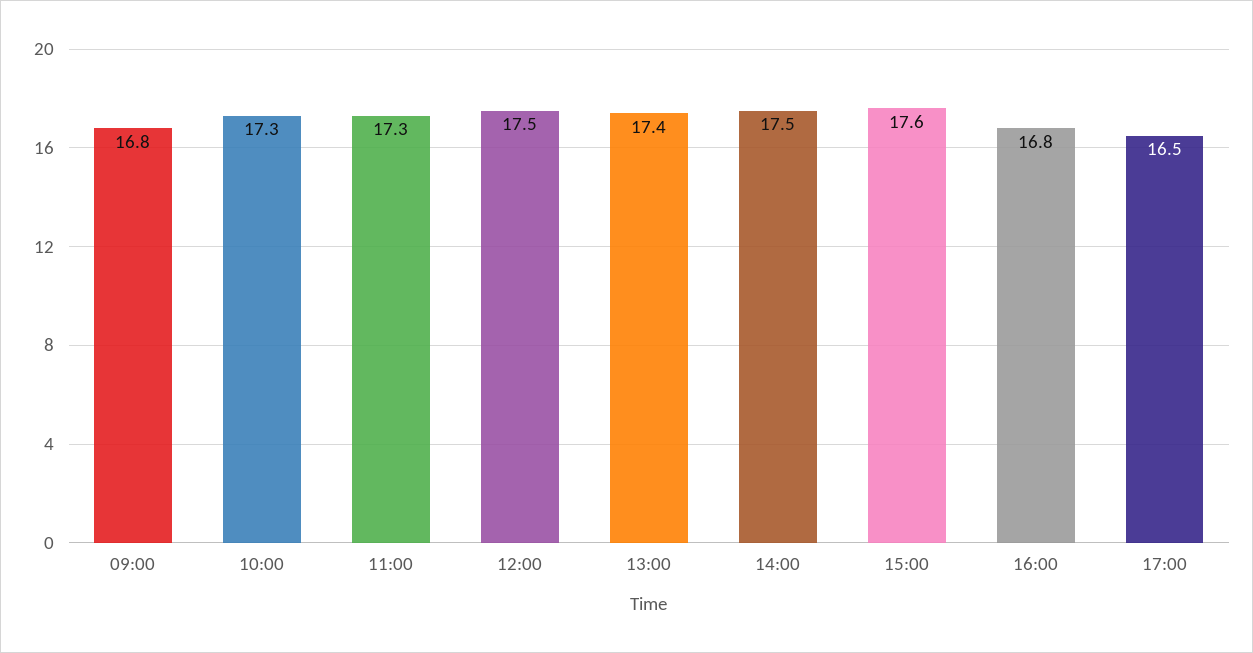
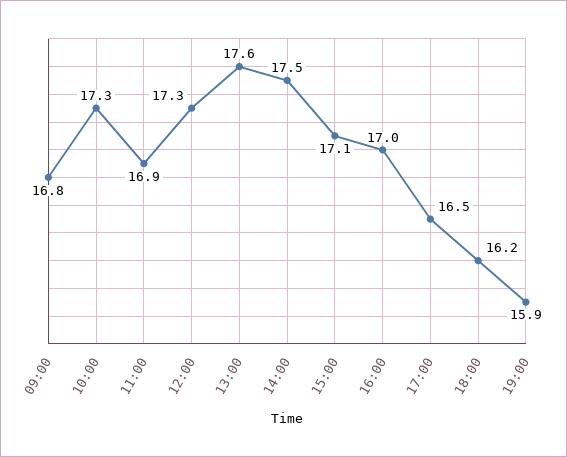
11:00: 17.3 -> 16.9
12:00: 17.5 -> 17.3
13:00: 17.4 -> 17.6
15:00: 17.6 -> 17.1
16:00: 16.8 -> 17
18:00: none -> 16.2
19:00: none -> 15.9

